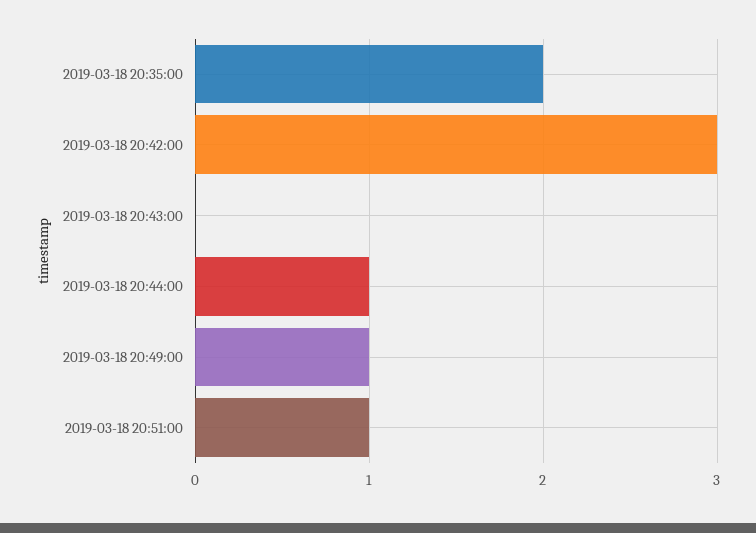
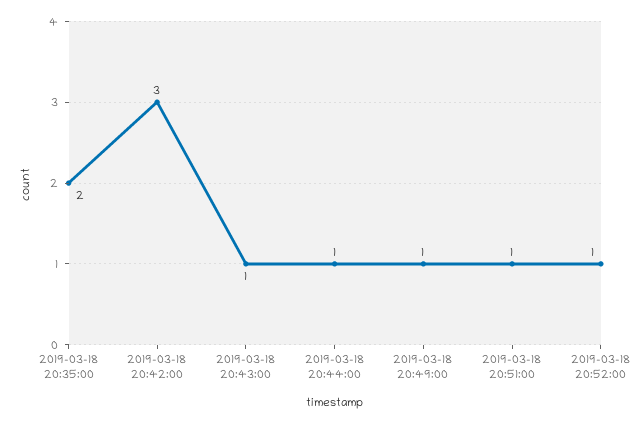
2019-03-18 20:43:00: 0 -> 1
2019-03-18 20:52:00: none -> 1

